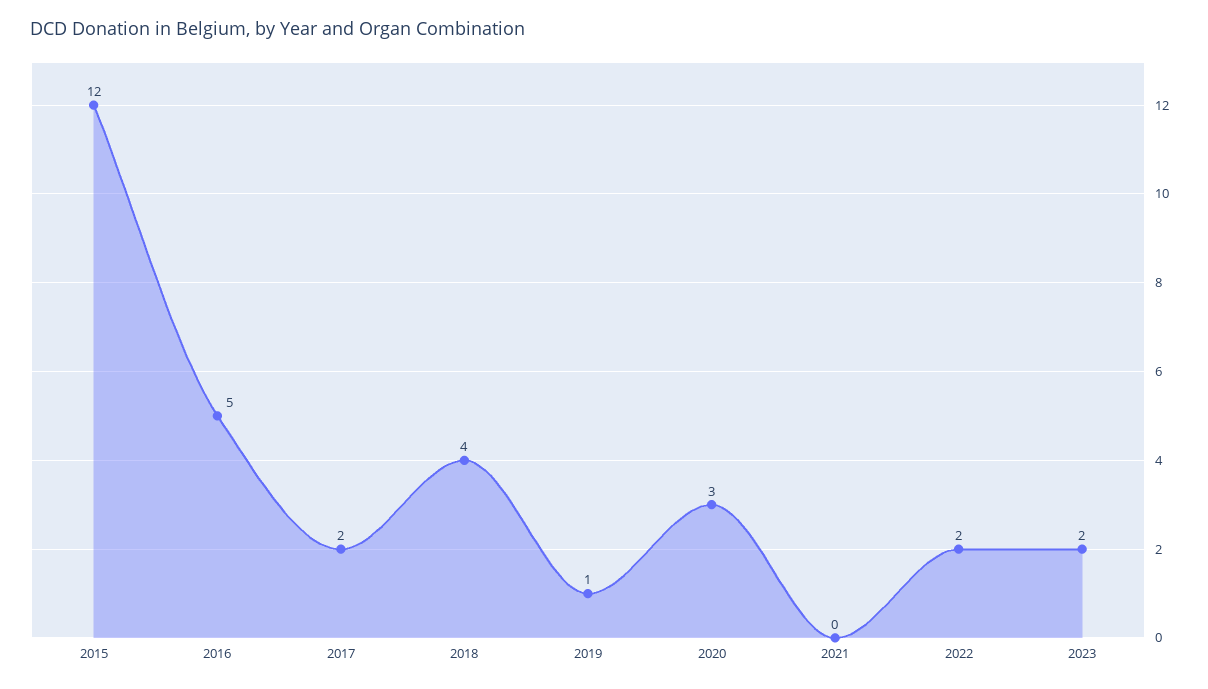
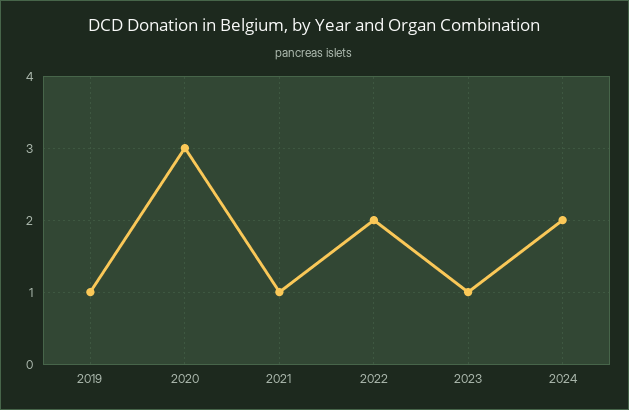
2015: 12 -> none
2016: 5 -> none
2017: 2 -> none
2018: 4 -> none
2021: 0 -> 1
2023: 2 -> 1
2024: none -> 2

